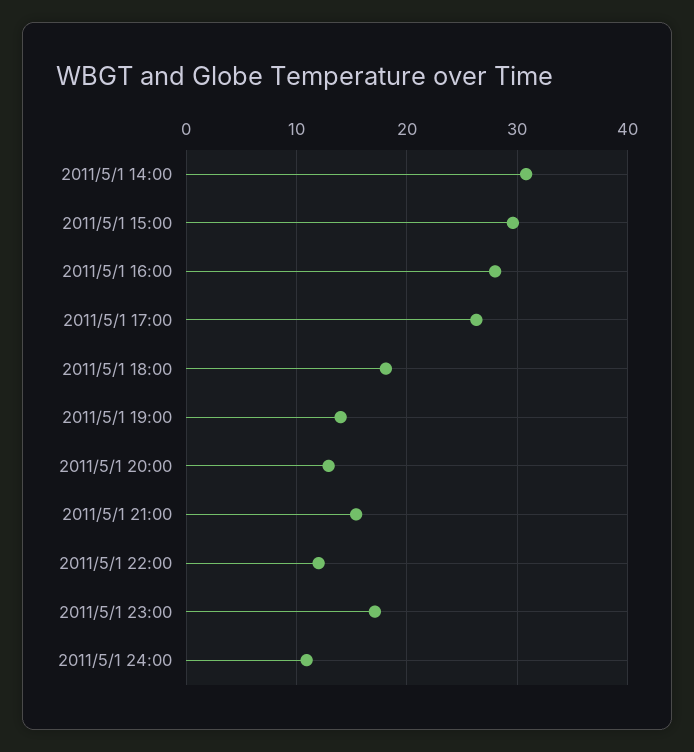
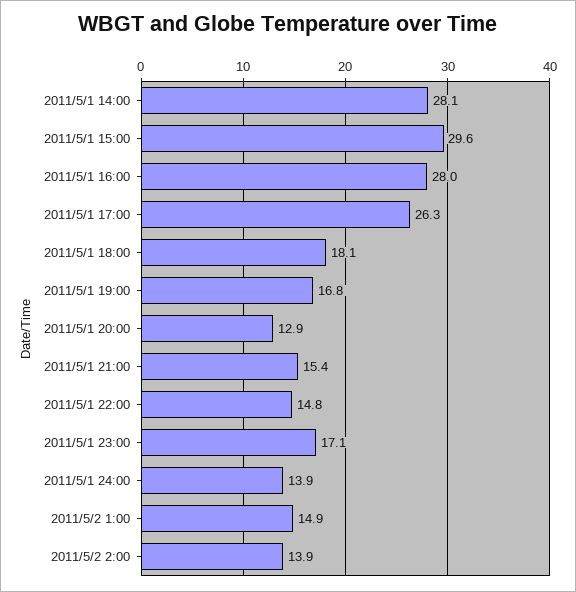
2011/5/1 14:00: 31 -> 28.1
2011/5/1 19:00: 14 -> 16.8
2011/5/1 22:00: 12 -> 14.8
2011/5/1 24:00: 11 -> 13.9
2011/5/2 1:00: none -> 14.9
2011/5/2 2:00: none -> 13.9

